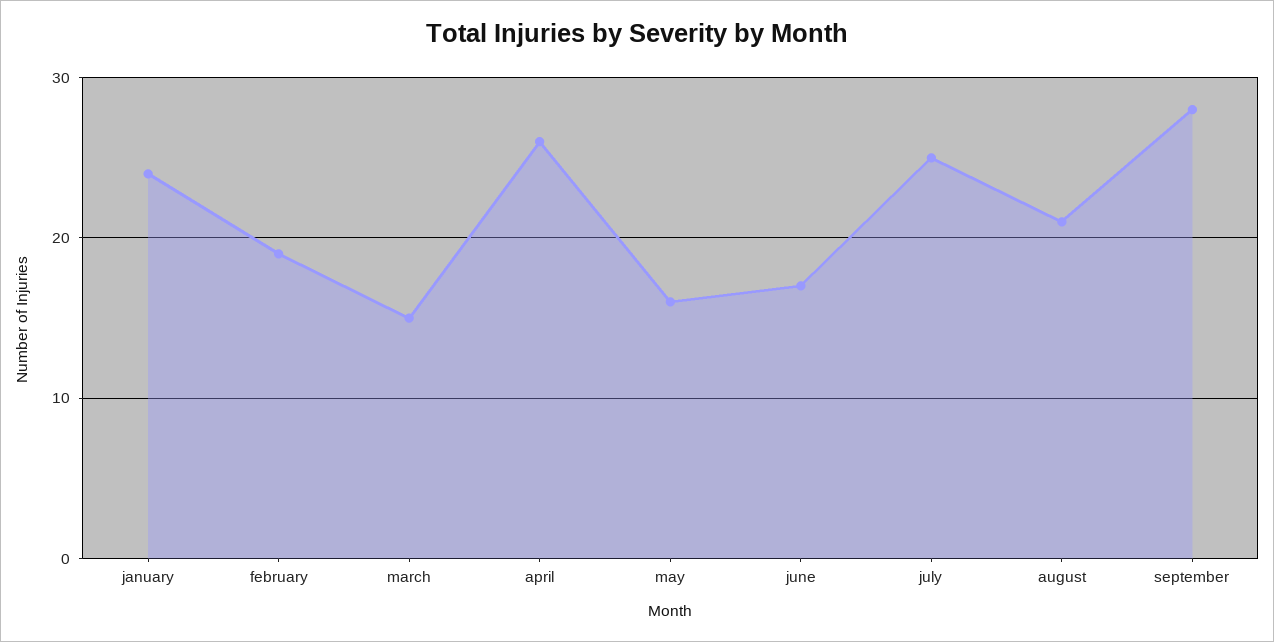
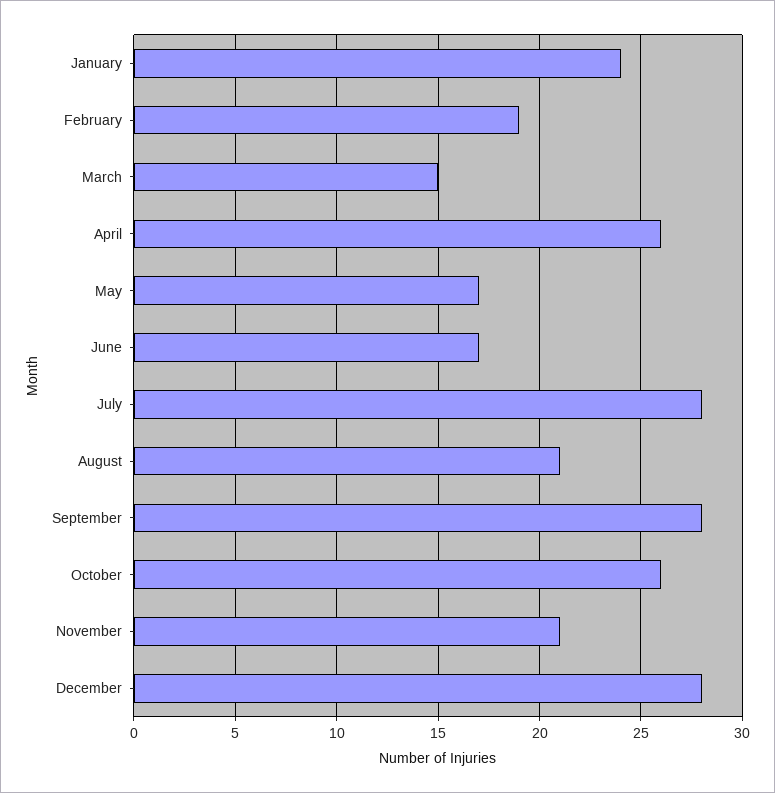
may: 16 -> 17
july: 25 -> 28
October: none -> 26
November: none -> 21
December: none -> 28

